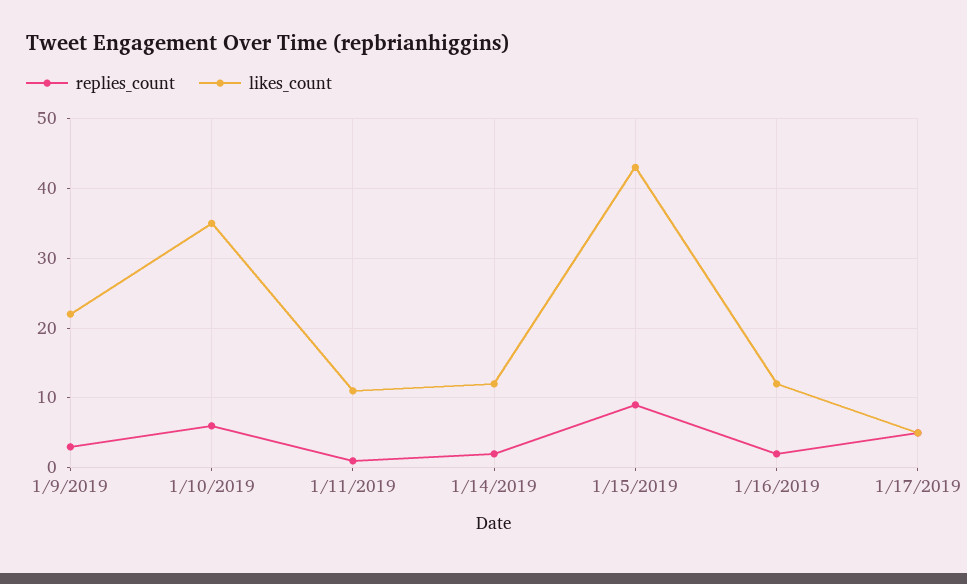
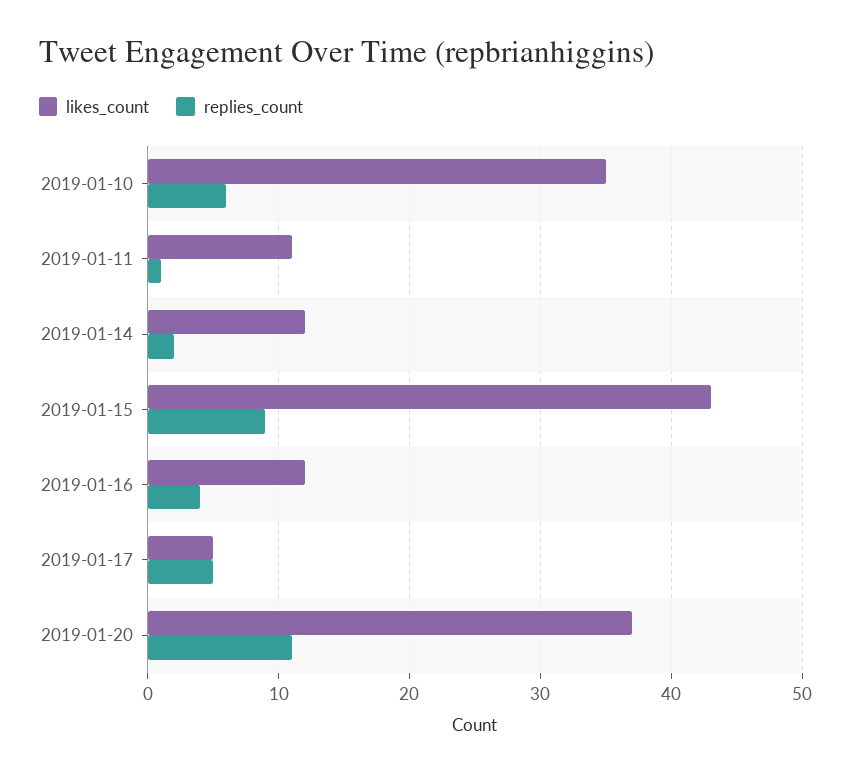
replies_count, 1/9/2019: 3 -> none
likes_count, 1/9/2019: 22 -> none
replies_count, 1/16/2019: 2 -> 4
likes_count, 2019-01-20: none -> 37
replies_count, 2019-01-20: none -> 11

